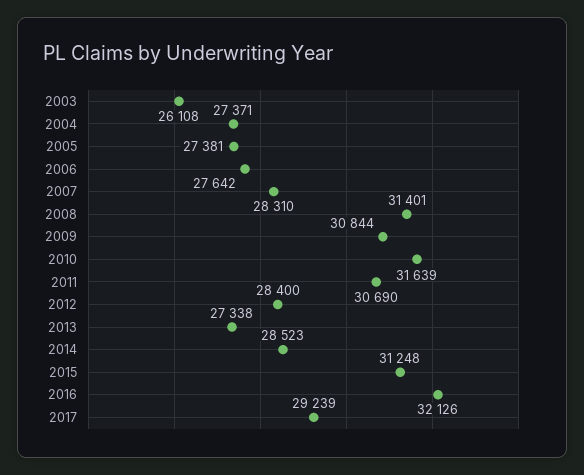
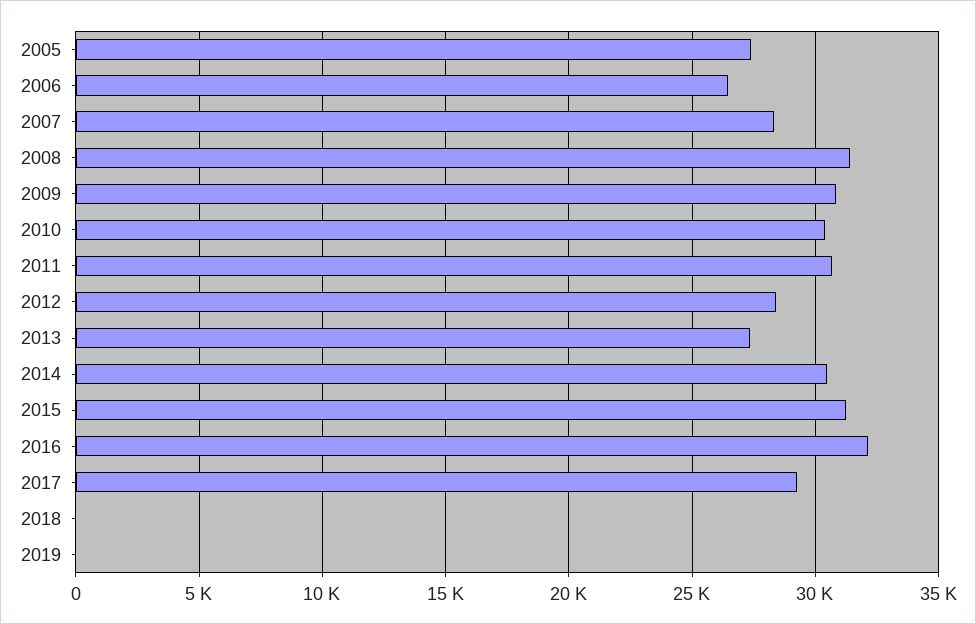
2003: 26108 -> none
2004: 27371 -> none
2006: 27642 -> 26500
2010: 31639 -> 30500
2014: 28523 -> 30500
2018: none -> 0
2019: none -> 0

